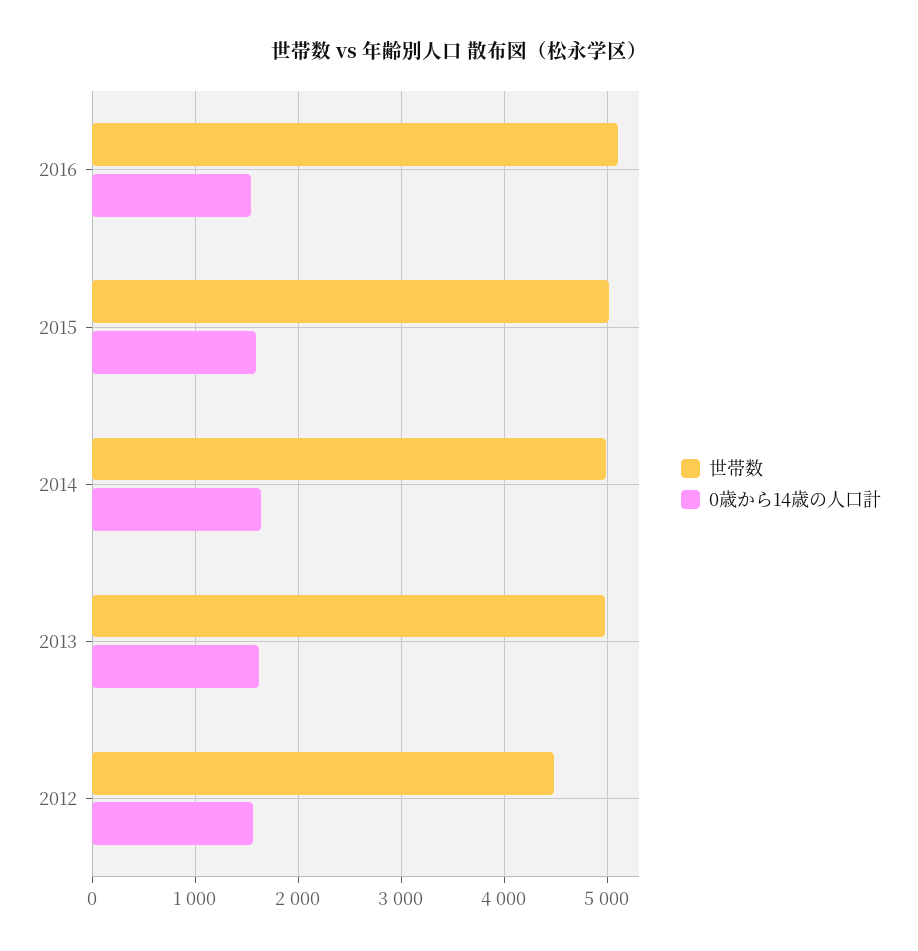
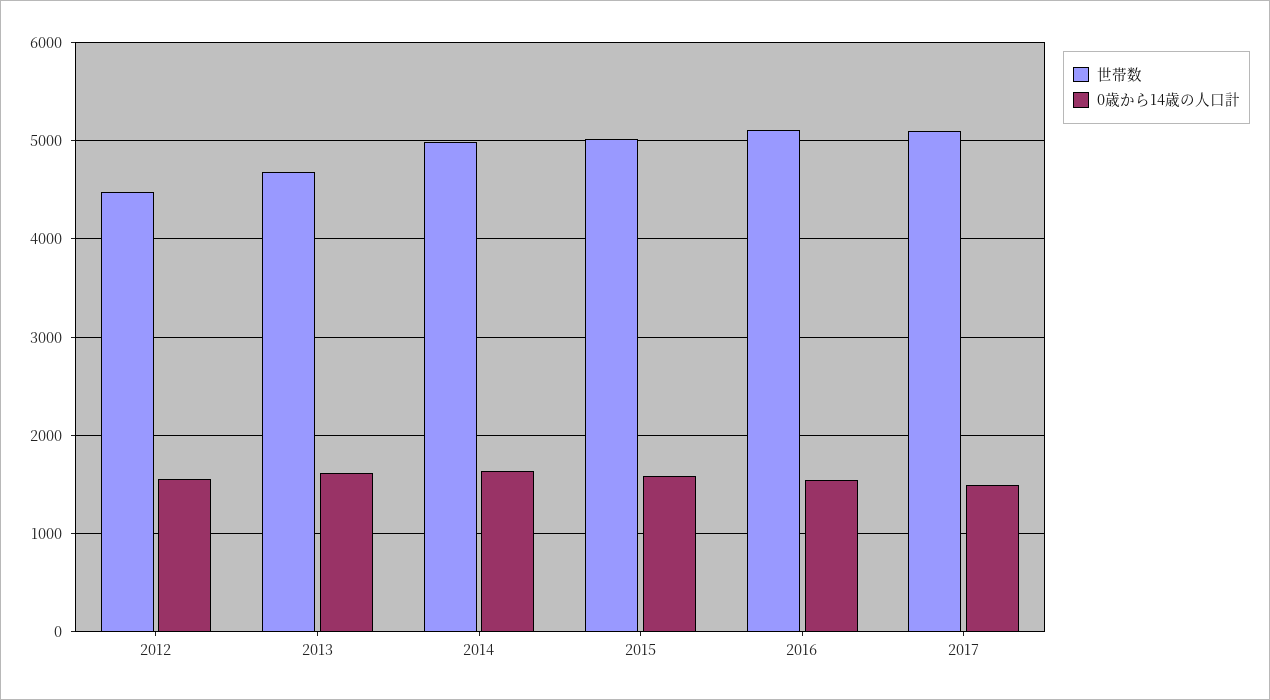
世帯数, 2013: 5000 -> 4700
世帯数, 2017: none -> 5100
0歳から14歳の人口計, 2017: none -> 1500

